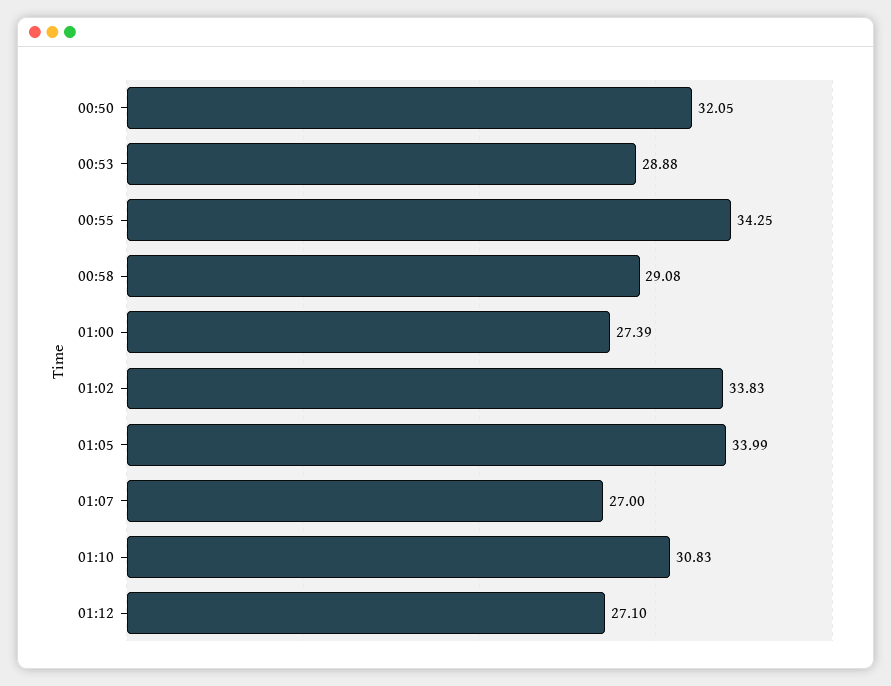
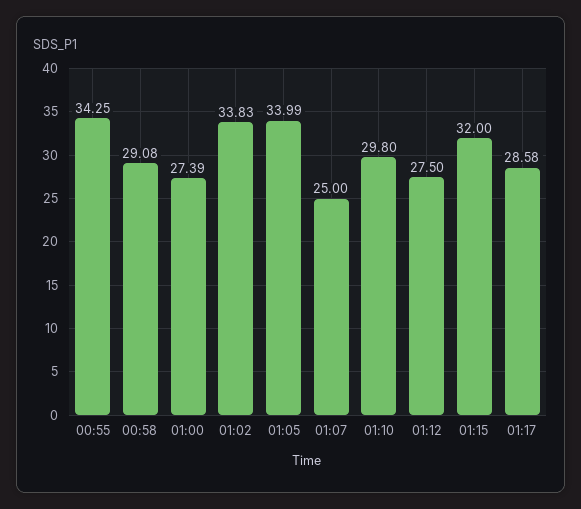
00:50: 32.05 -> none
00:53: 28.88 -> none
01:07: 27 -> 25
01:10: 30.83 -> 29.8
01:12: 27.1 -> 27.5
01:15: none -> 32
01:17: none -> 28.58

